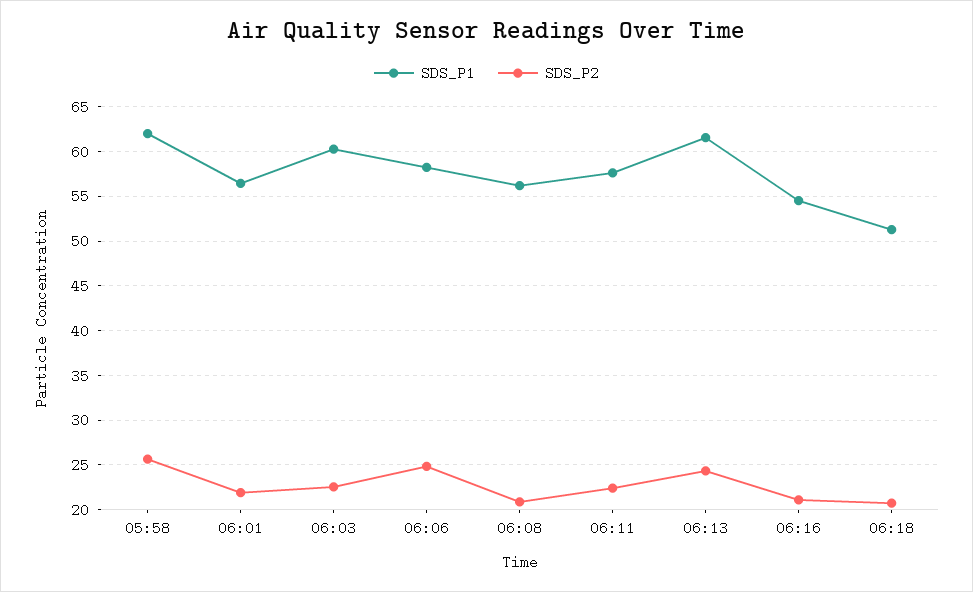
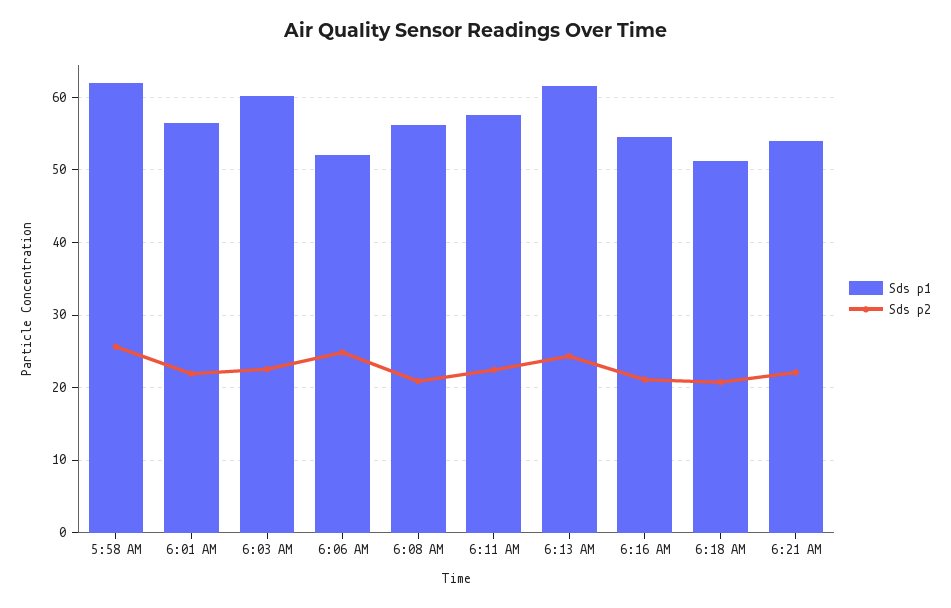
SDS_P1, 06:06: 58 -> 52
SDS_P1, 6:21 AM: none -> 54
SDS_P2, 6:21 AM: none -> 22

